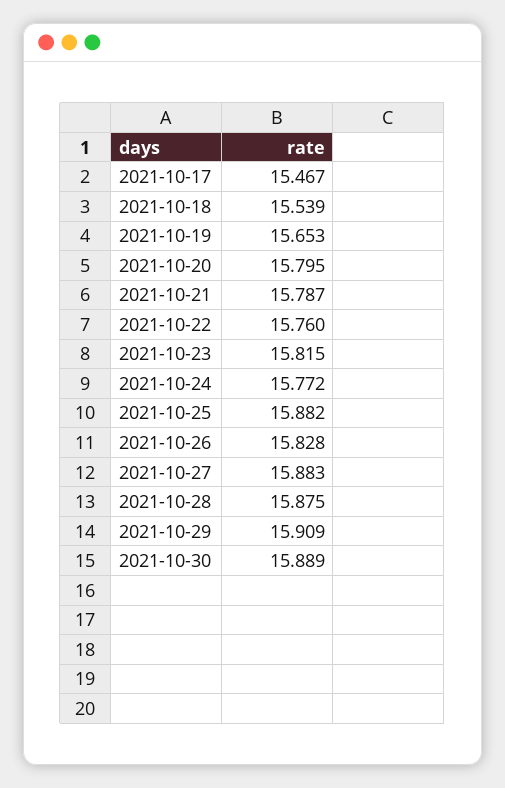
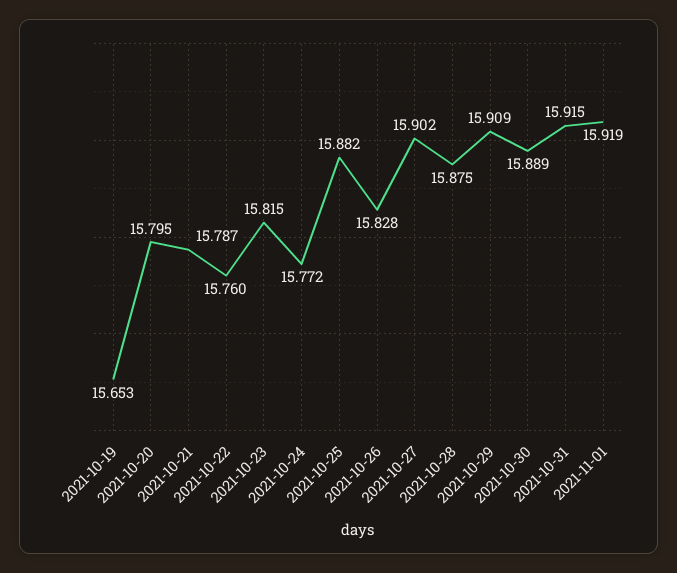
2021-10-17: 15.467 -> none
2021-10-18: 15.539 -> none
2021-10-27: 15.883 -> 15.902
2021-10-31: none -> 15.915
2021-11-01: none -> 15.919

